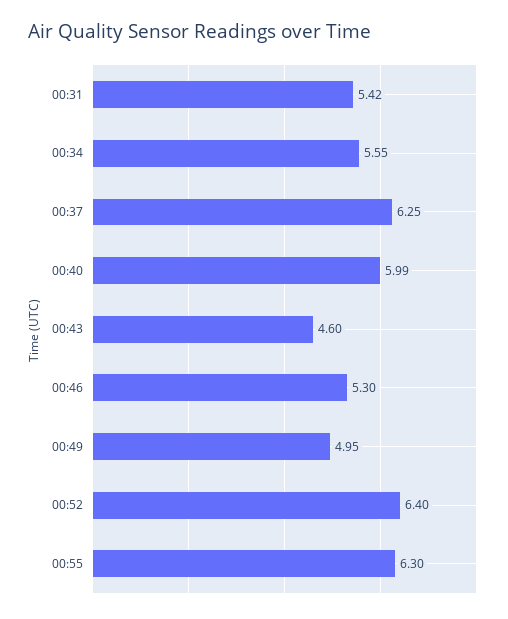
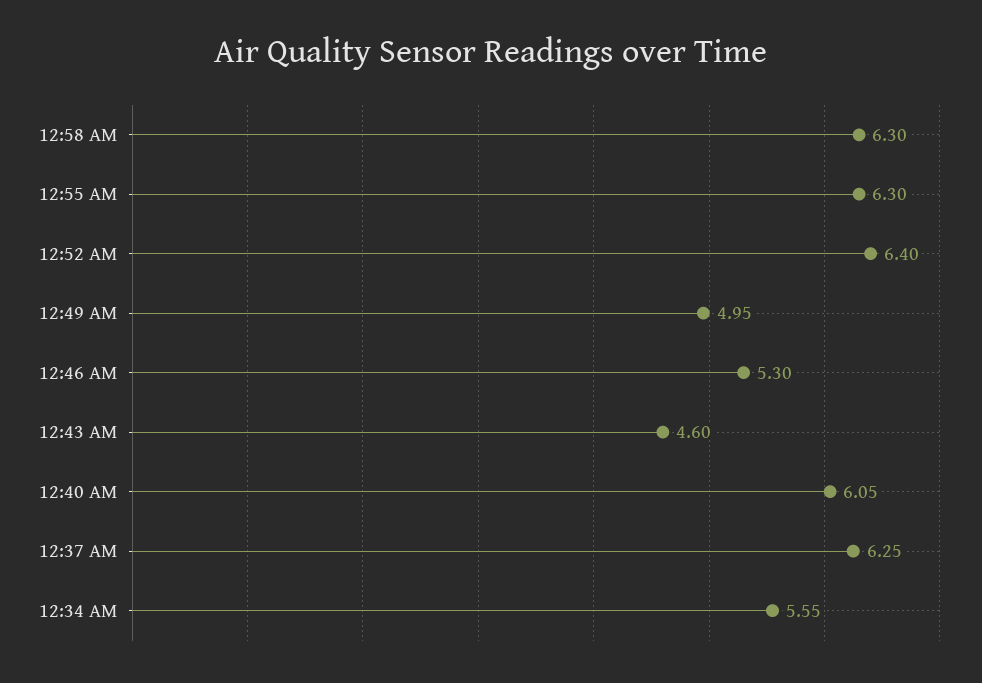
00:31: 5.42 -> none
00:40: 5.99 -> 6.05
12:58 AM: none -> 6.3

